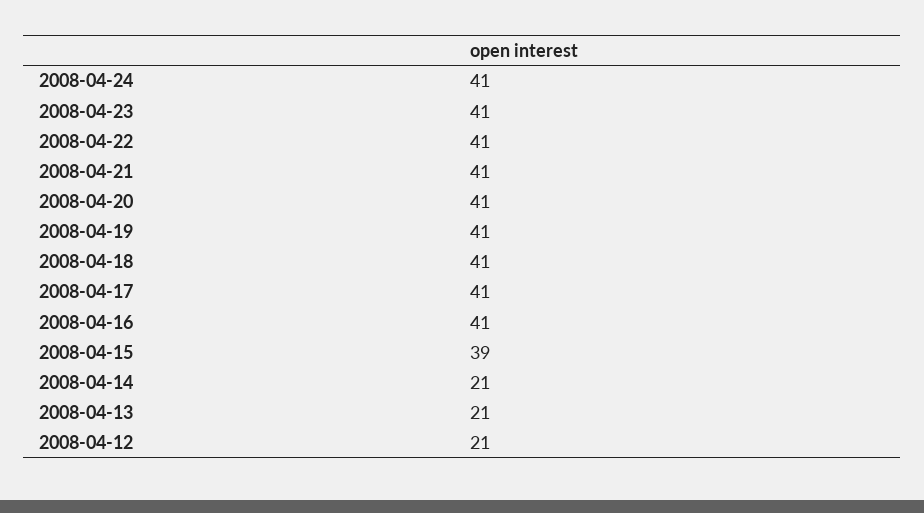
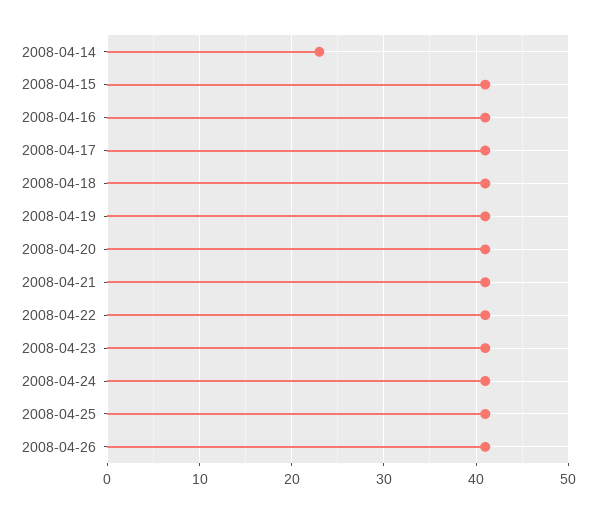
2008-04-15: 39 -> 41
2008-04-14: 21 -> 23
2008-04-13: 21 -> none
2008-04-12: 21 -> none
2008-04-25: none -> 41
2008-04-26: none -> 41

